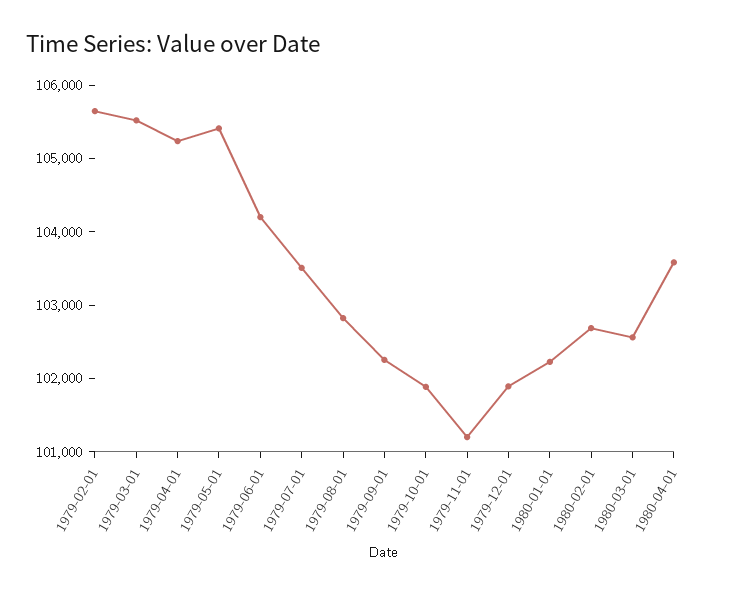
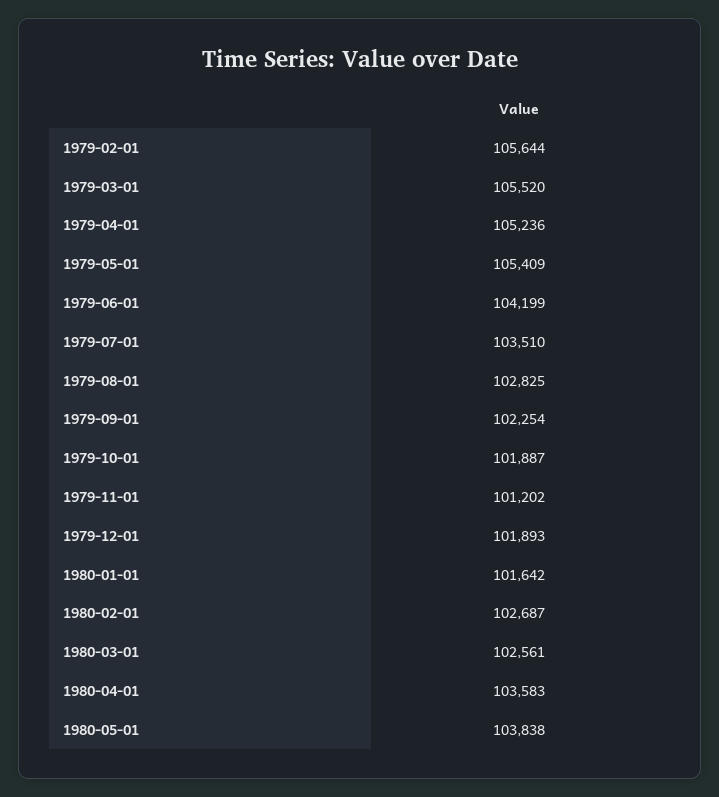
1980-01-01: 102200 -> 101642
1980-05-01: none -> 103838

